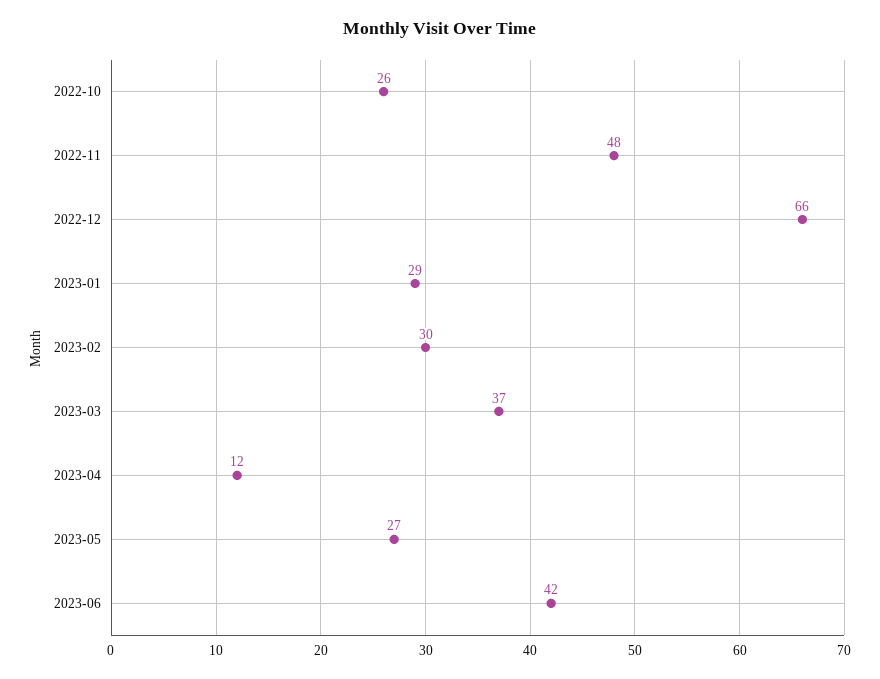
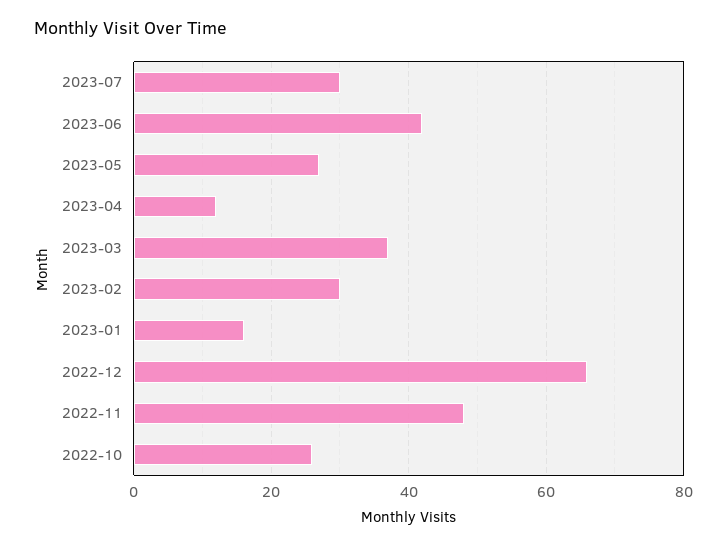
2023-01: 29 -> 15
2023-07: none -> 30

